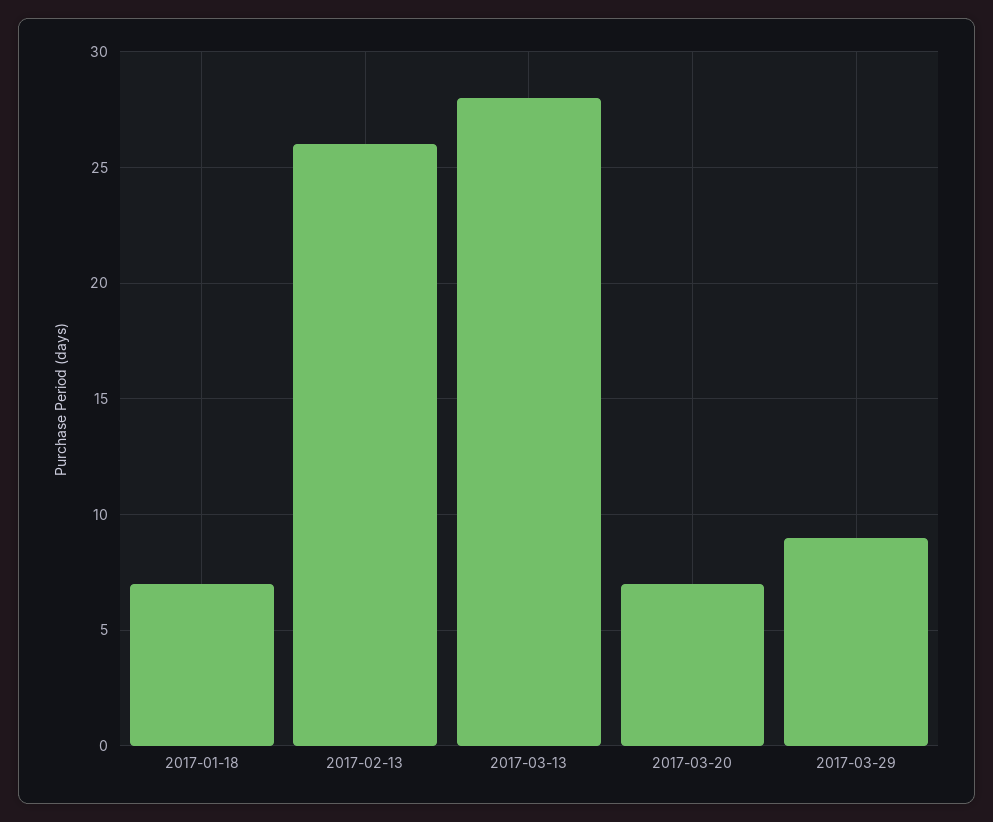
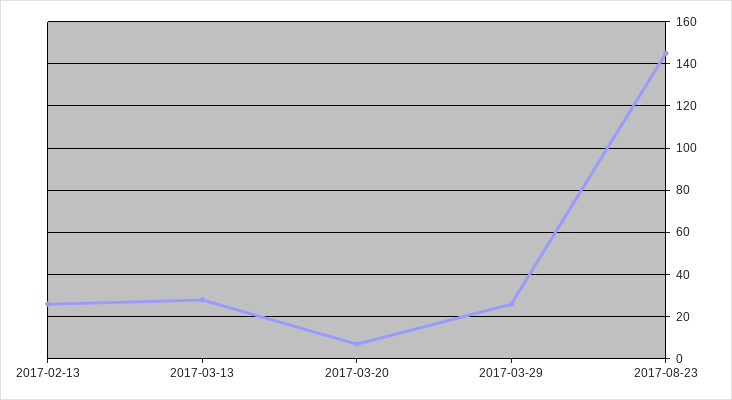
2017-01-18: 7 -> none
2017-03-29: 9 -> 25
2017-08-23: none -> 145

